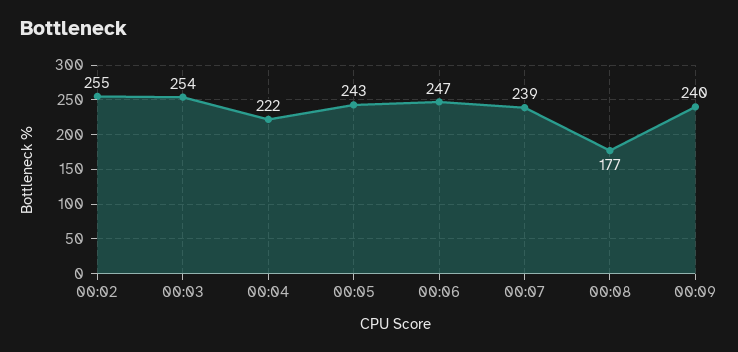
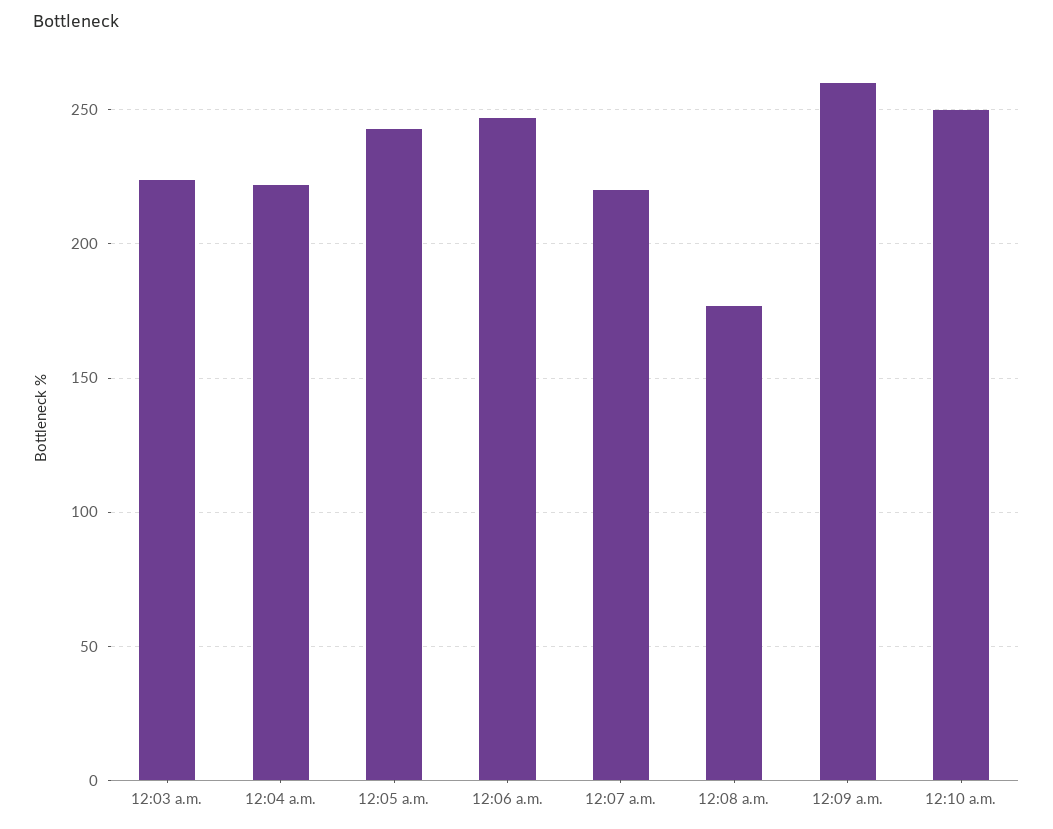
00:02: 255 -> none
00:03: 254 -> 225
00:07: 239 -> 220
00:09: 240 -> 260
12:10 a.m.: none -> 250

